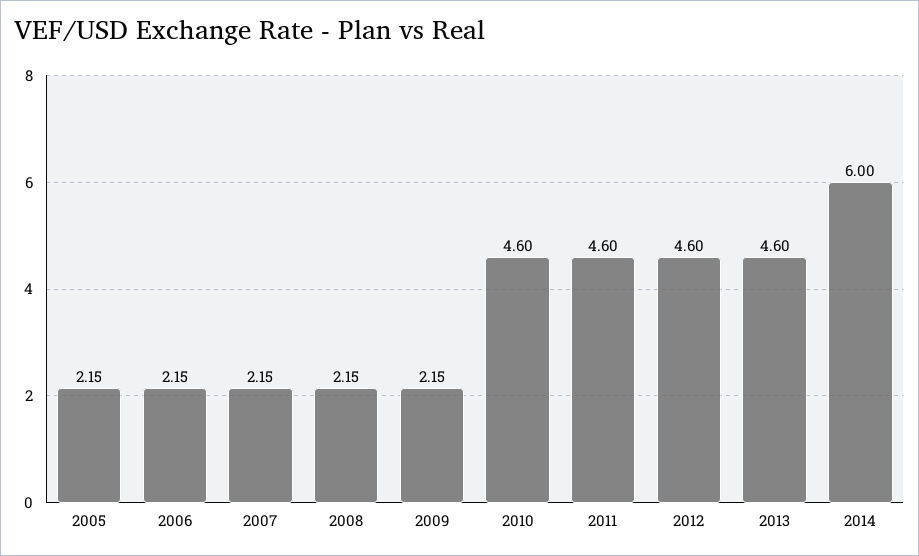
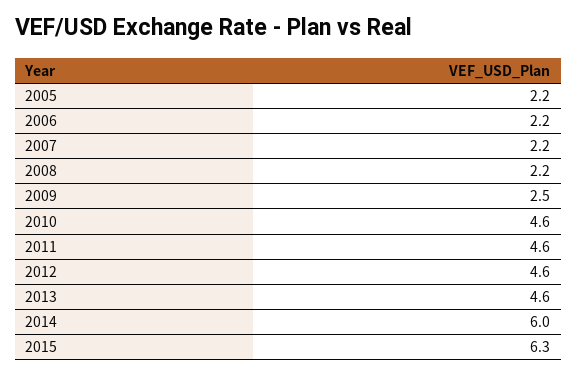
2009: 2.15 -> 2.5
2015: none -> 6.3

